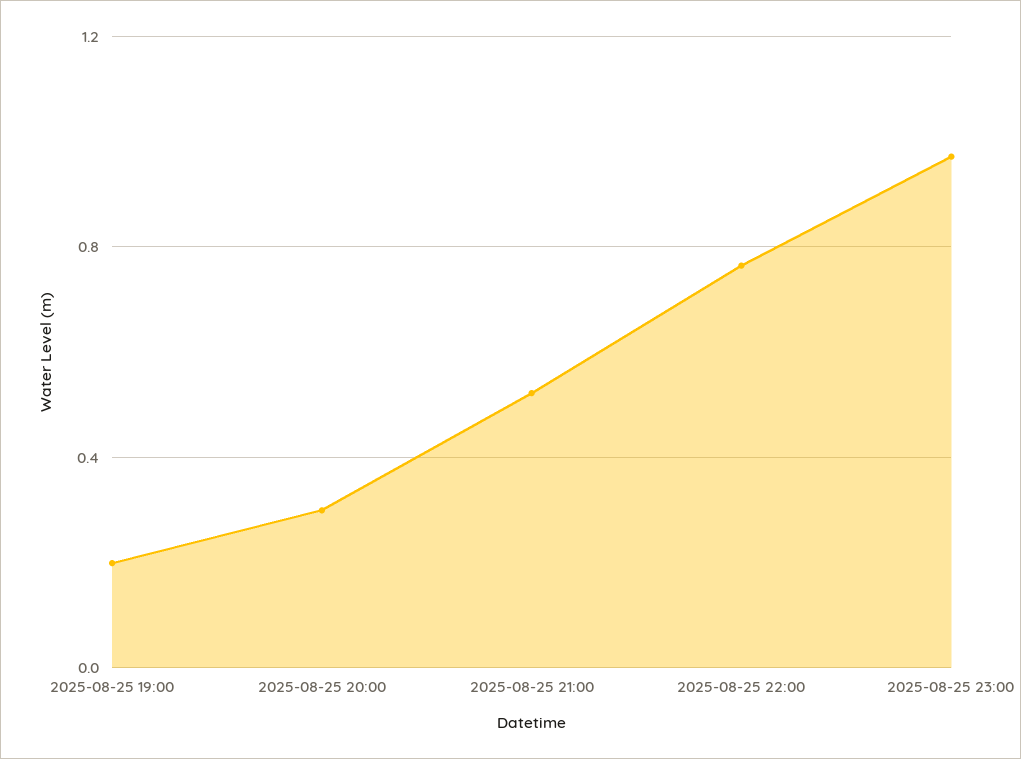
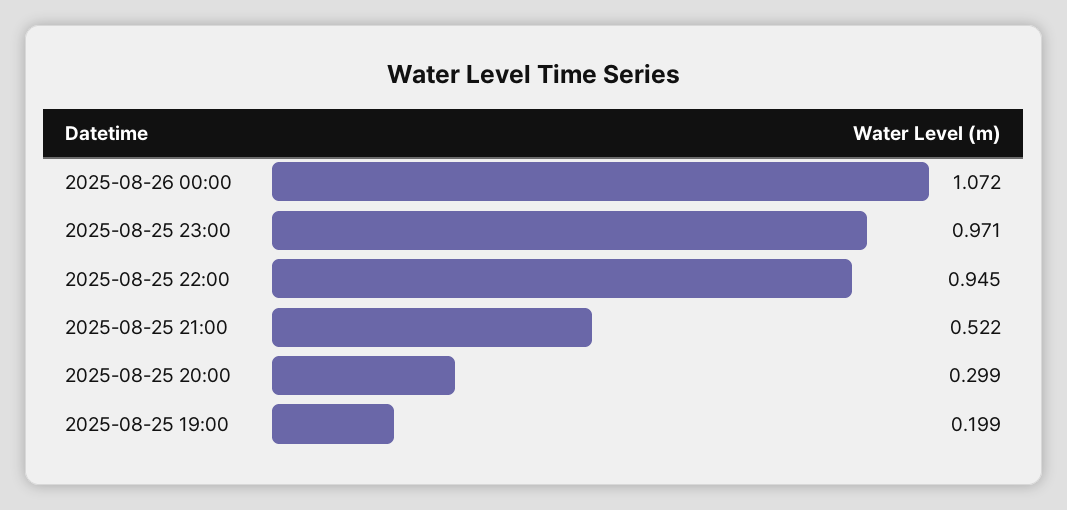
2025-08-25 22:00: 0.75 -> 0.945
2025-08-26 00:00: none -> 1.072

